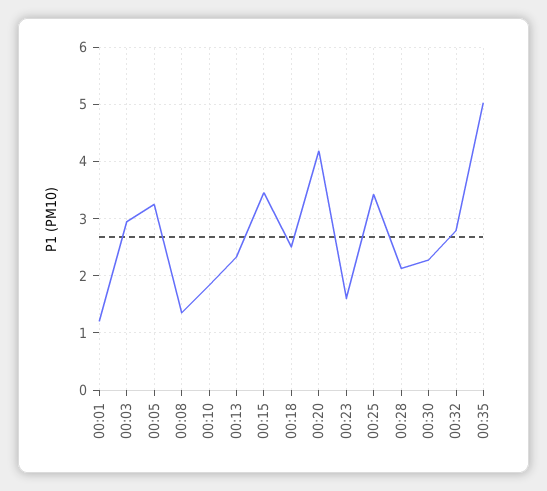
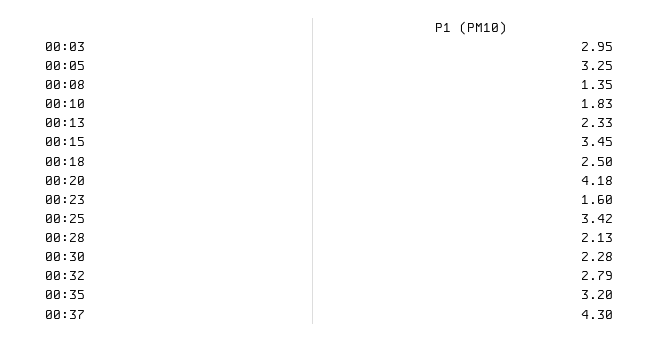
00:01: 1.2 -> none
00:35: 5 -> 3.2
00:37: none -> 4.3

